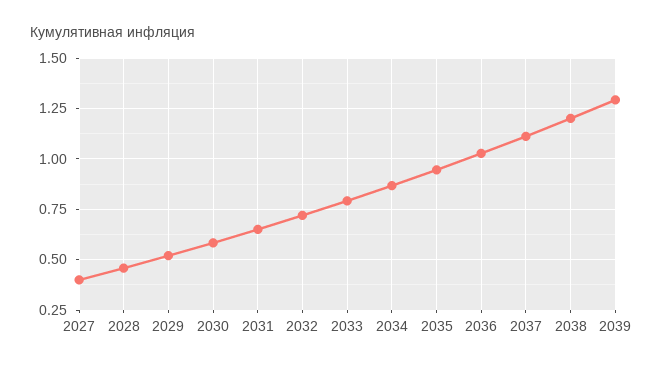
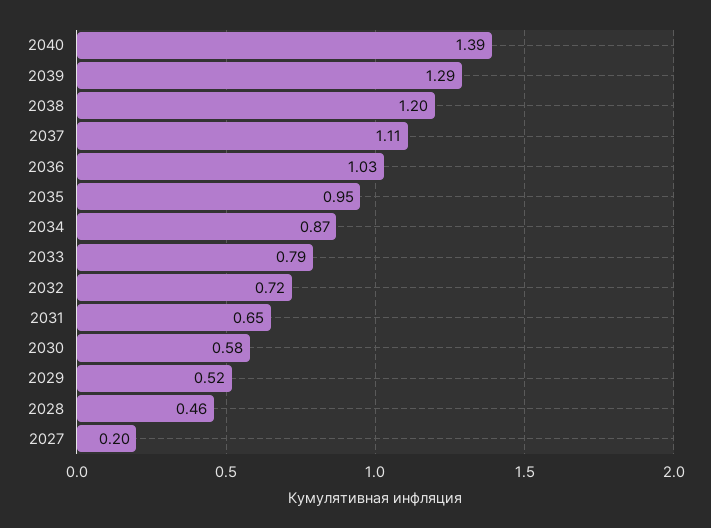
2027: 0.4 -> 0.2
2040: none -> 1.39

